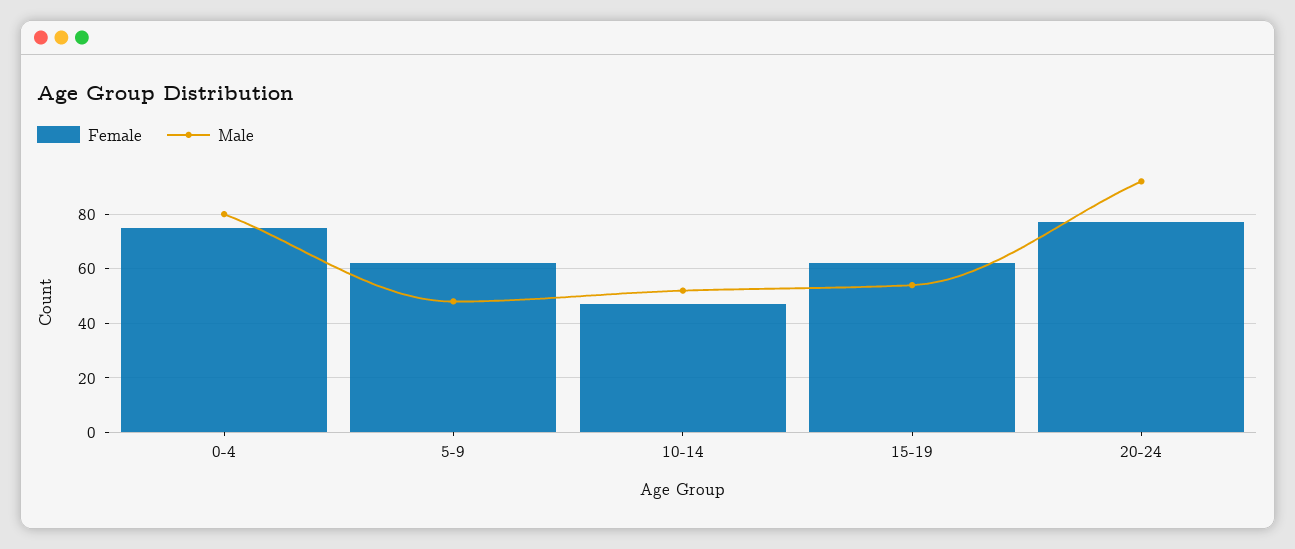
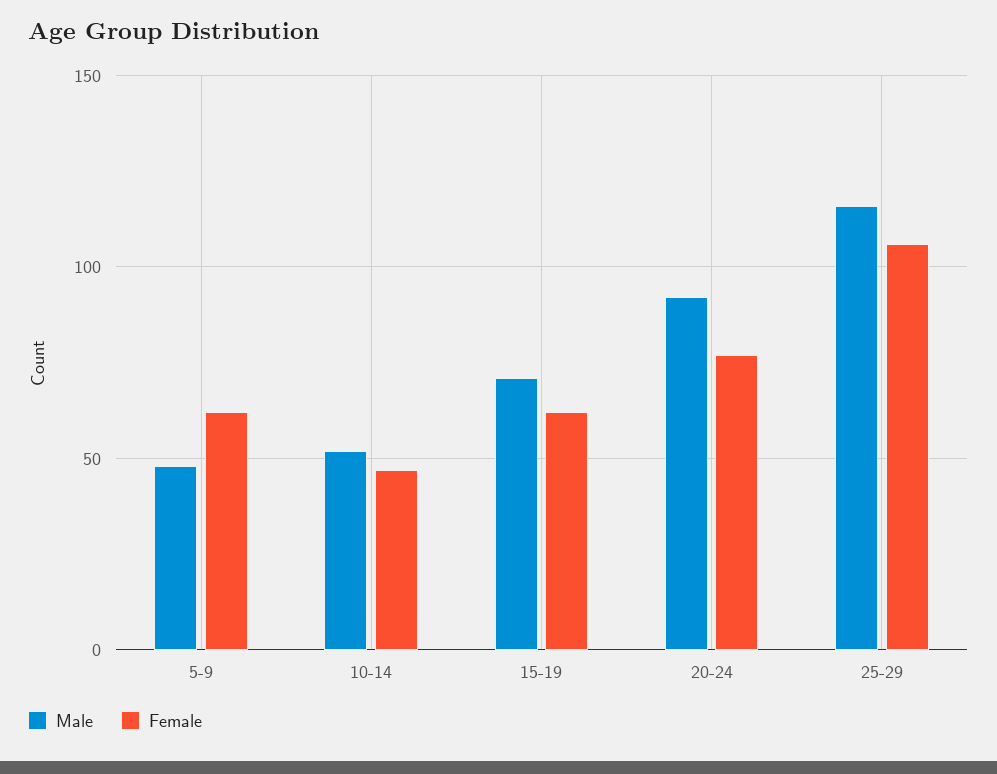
Female, 0-4: 75 -> none
Male, 0-4: 80 -> none
Male, 15-19: 55 -> 70
Male, 25-29: none -> 115
Female, 25-29: none -> 105

